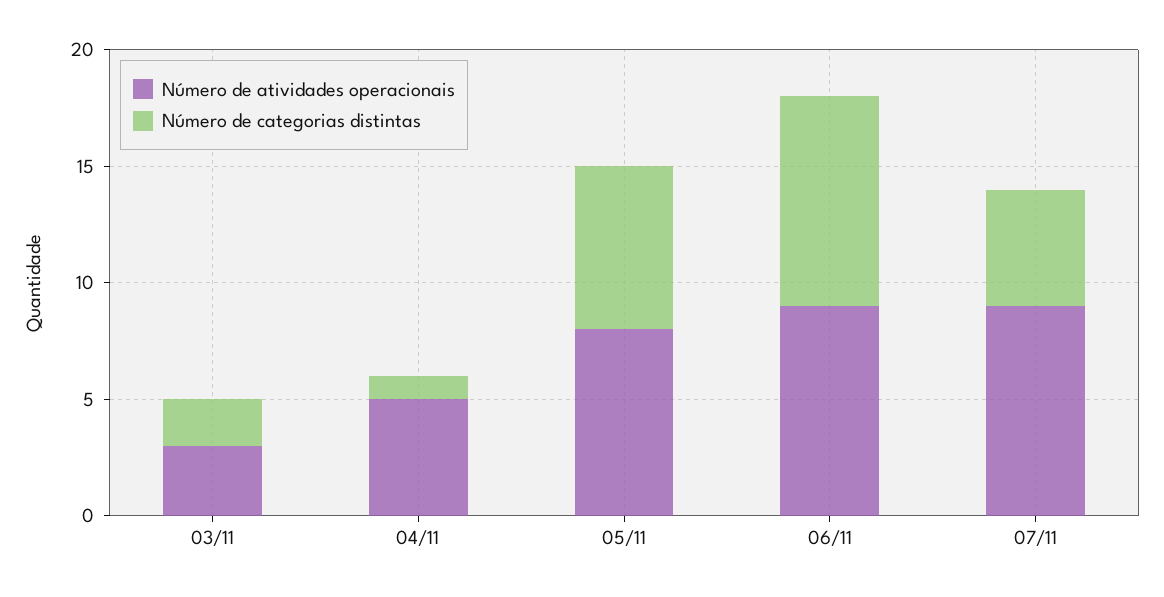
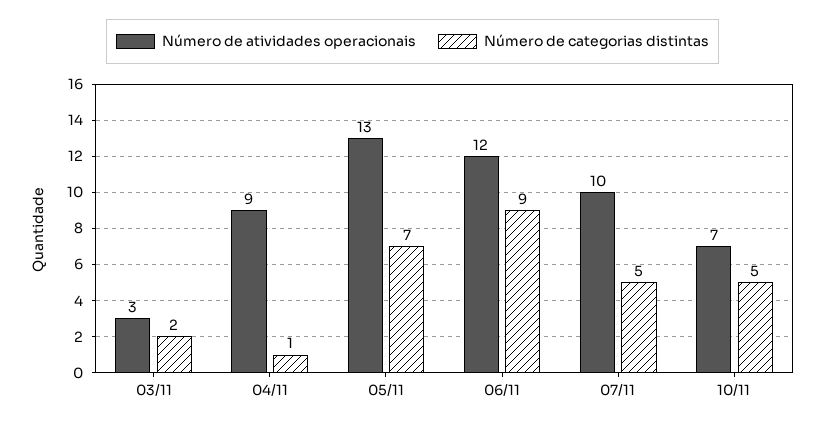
Número de atividades operacionais, 04/11: 5 -> 9
Número de atividades operacionais, 05/11: 8 -> 13
Número de atividades operacionais, 06/11: 9 -> 12
Número de atividades operacionais, 07/11: 9 -> 10
Número de atividades operacionais, 10/11: none -> 7
Número de categorias distintas, 10/11: none -> 5

